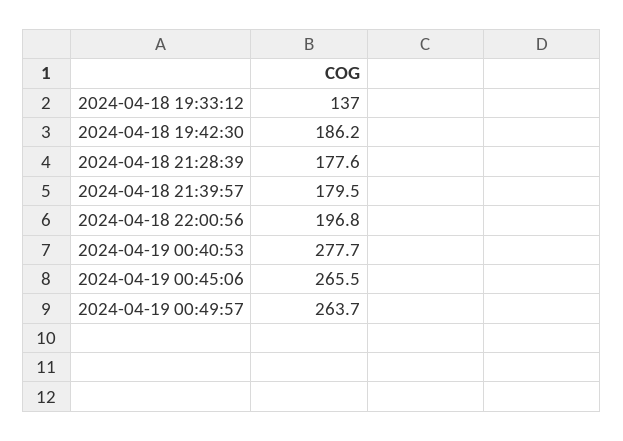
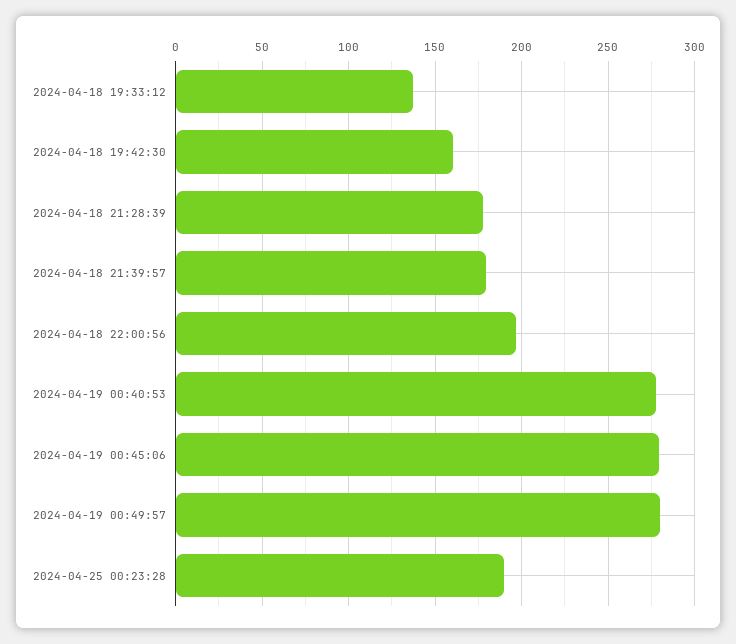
2024-04-18 19:42:30: 186.2 -> 160
2024-04-19 00:45:06: 265.5 -> 280
2024-04-19 00:49:57: 263.7 -> 280
2024-04-25 00:23:28: none -> 190

